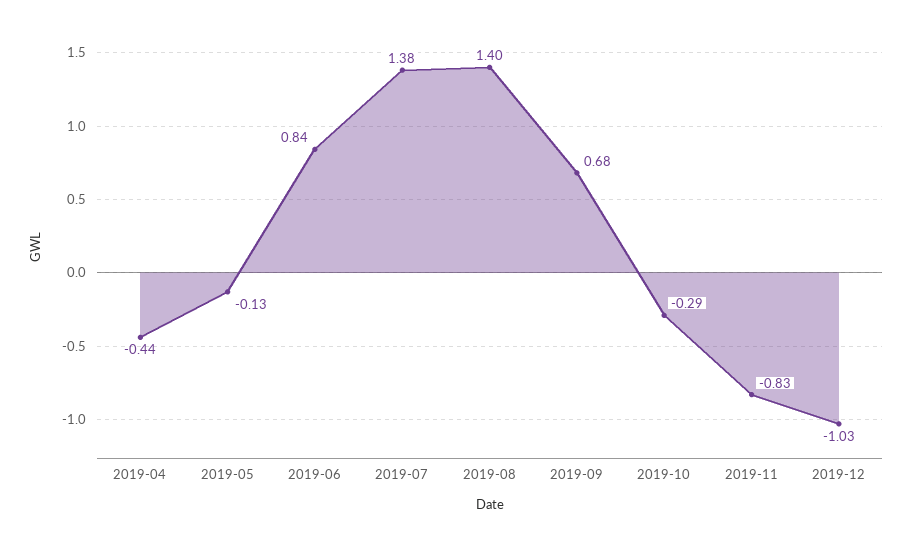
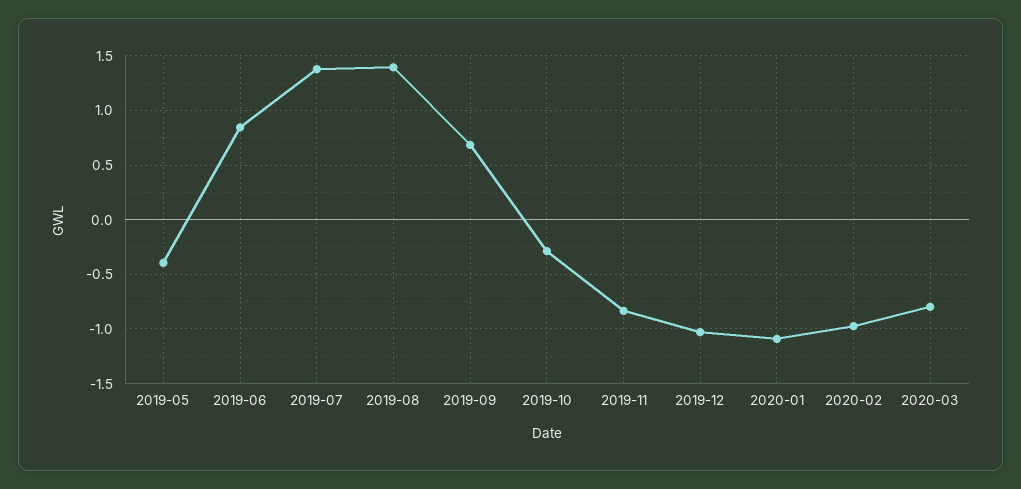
2019-04: -0.44 -> none
2019-05: -0.13 -> -0.4
2020-01: none -> -1.1
2020-02: none -> -1
2020-03: none -> -0.8

